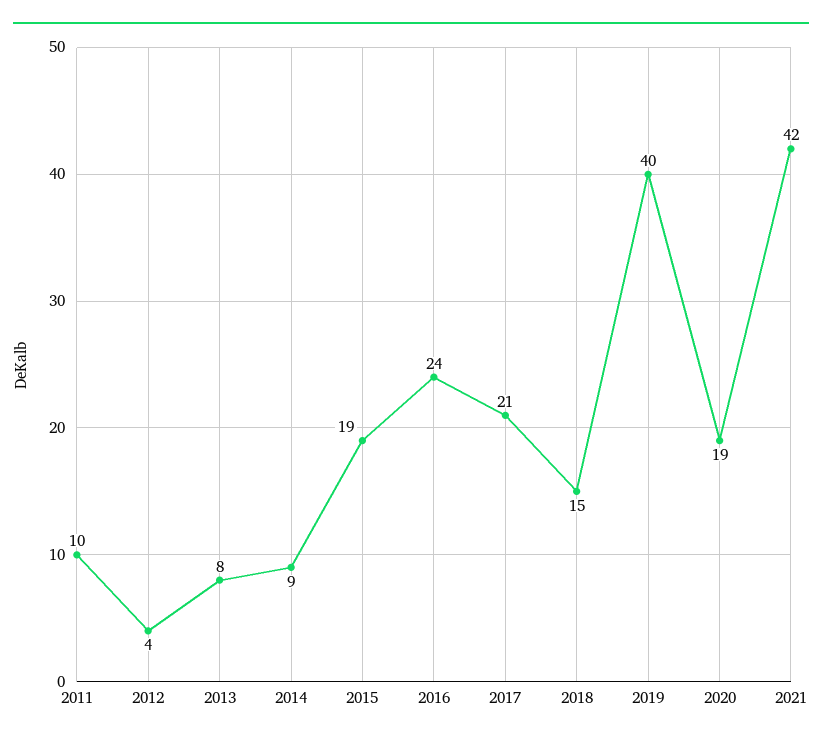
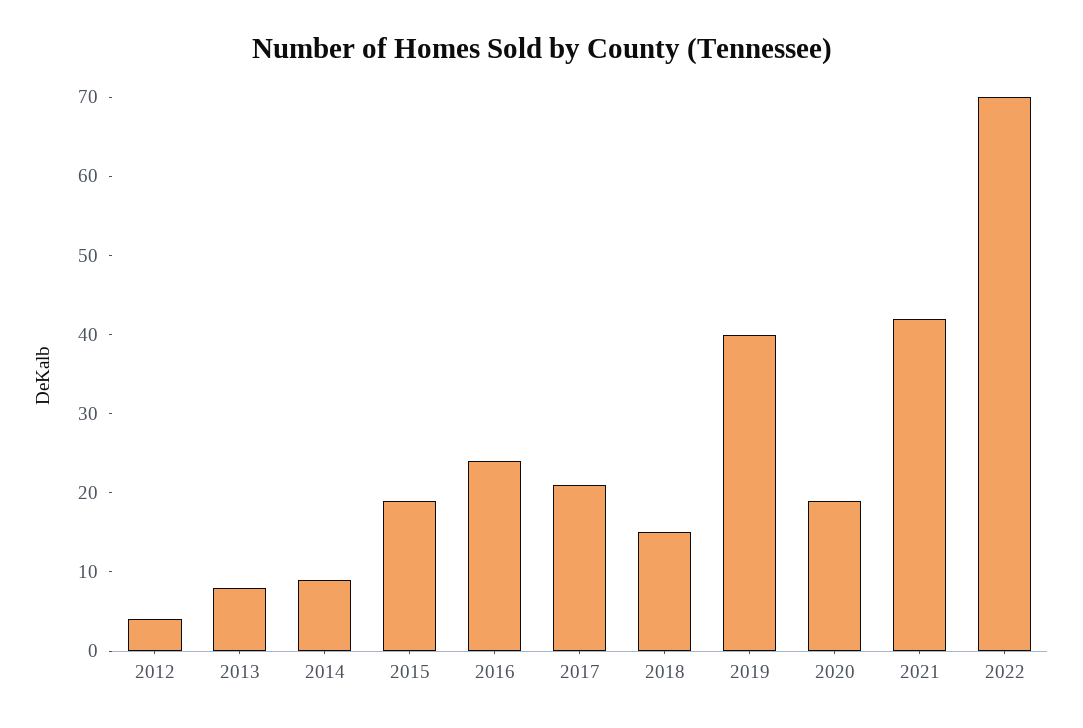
2011: 10 -> none
2022: none -> 70

